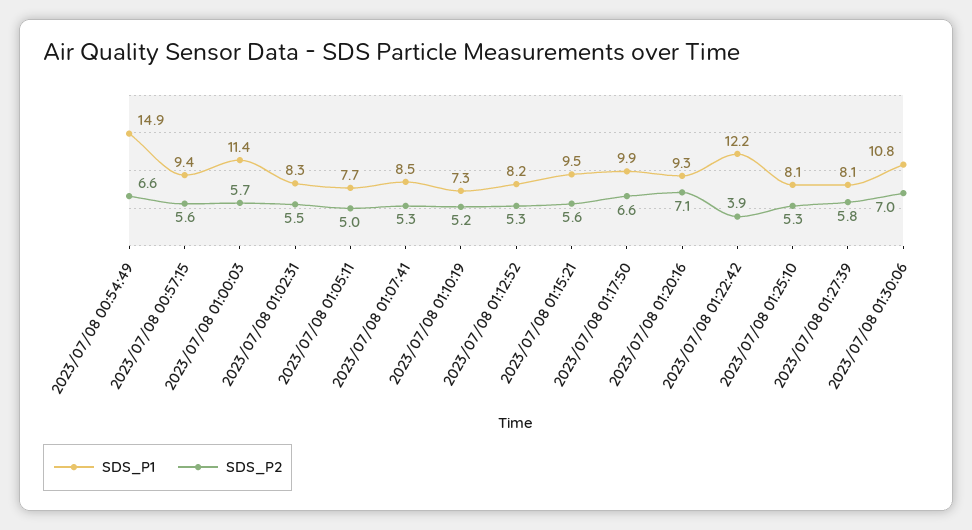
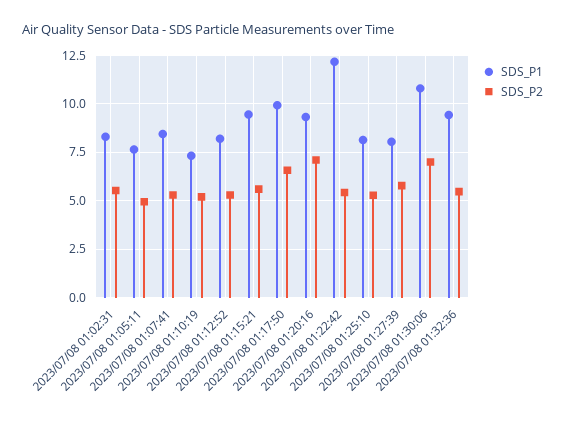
SDS_P1, 2023/07/08 00:54:49: 14.9 -> none
SDS_P2, 2023/07/08 00:54:49: 6.6 -> none
SDS_P1, 2023/07/08 00:57:15: 9.4 -> none
SDS_P2, 2023/07/08 00:57:15: 5.6 -> none
SDS_P1, 2023/07/08 01:00:03: 11.4 -> none
SDS_P2, 2023/07/08 01:00:03: 5.7 -> none
SDS_P2, 2023/07/08 01:22:42: 3.9 -> 5.5
SDS_P1, 2023/07/08 01:32:36: none -> 9.5
SDS_P2, 2023/07/08 01:32:36: none -> 5.5

